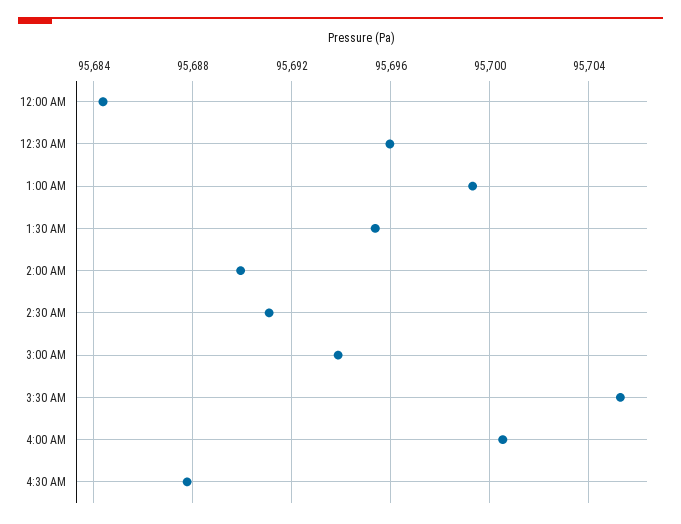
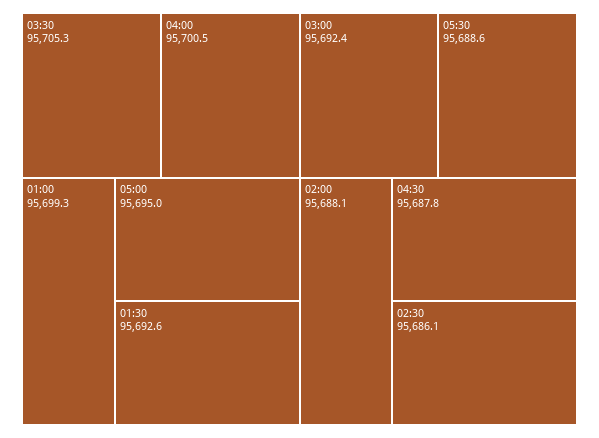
12:00 AM: 95684.5 -> none
12:30 AM: 95696 -> none
1:30 AM: 95695.5 -> 95692.6
2:00 AM: 95690 -> 95688.1
2:30 AM: 95691 -> 95686.1
3:00 AM: 95694 -> 95692.4
05:00: none -> 95695
05:30: none -> 95688.6

